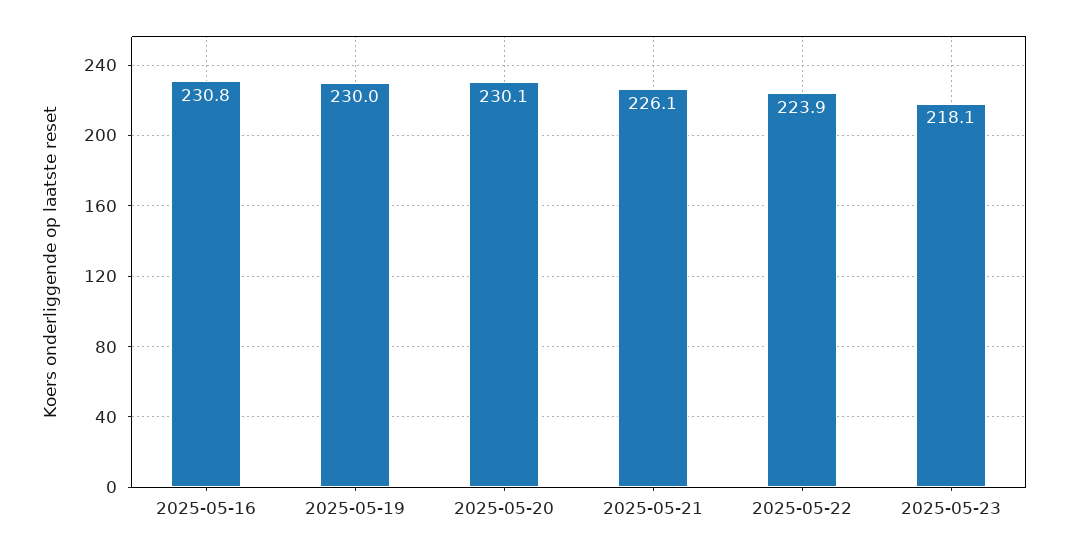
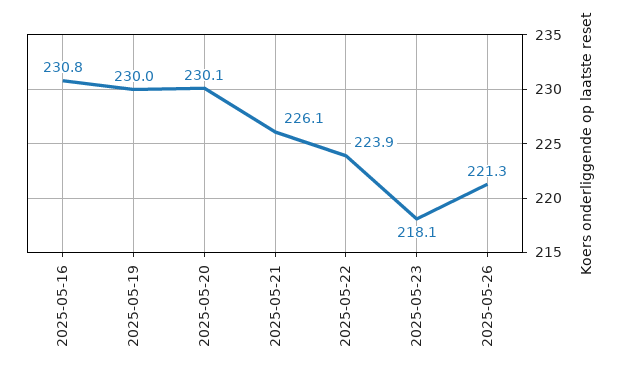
2025-05-26: none -> 221.3

